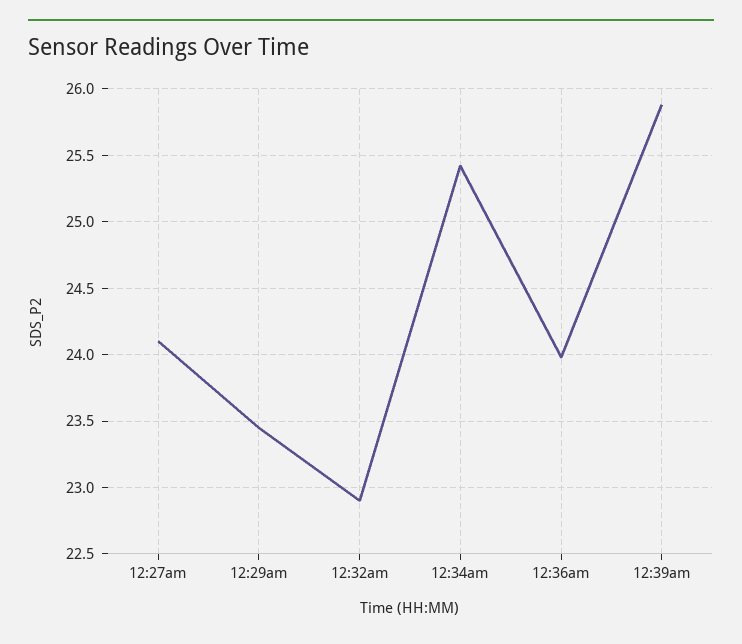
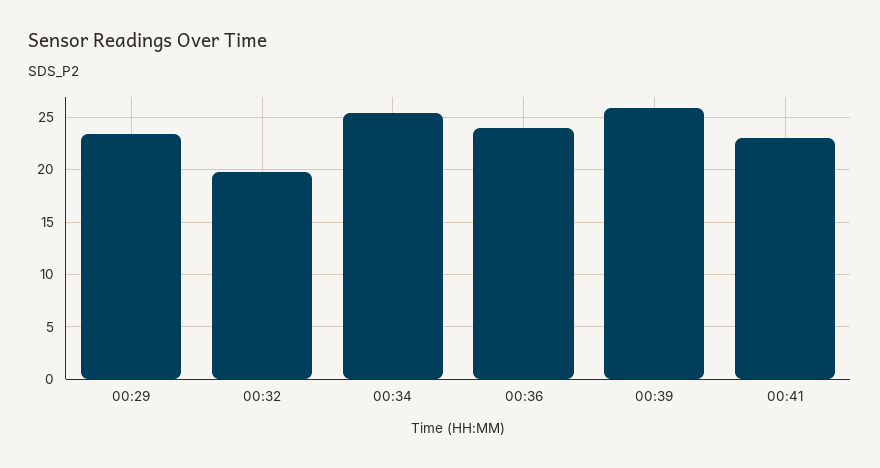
12:27am: 24.1 -> none
12:32am: 22.9 -> 20
00:41: none -> 23

